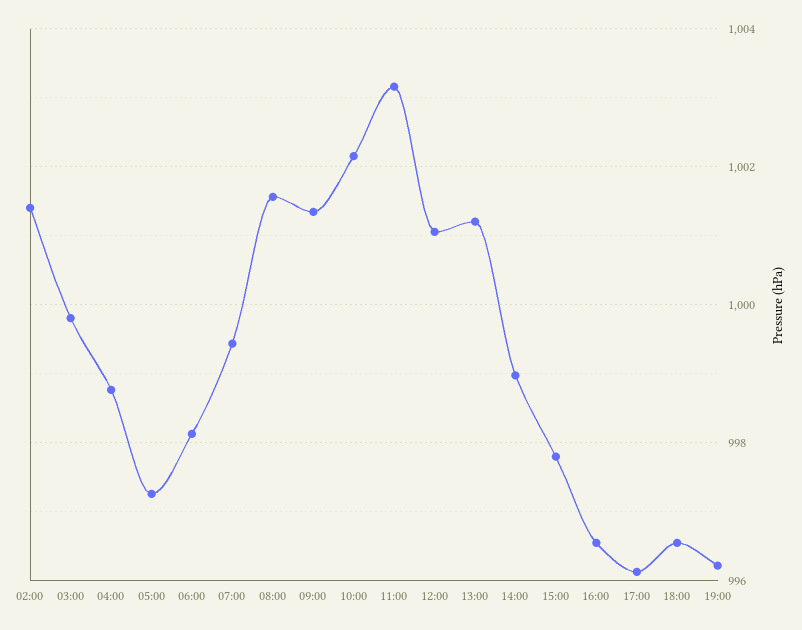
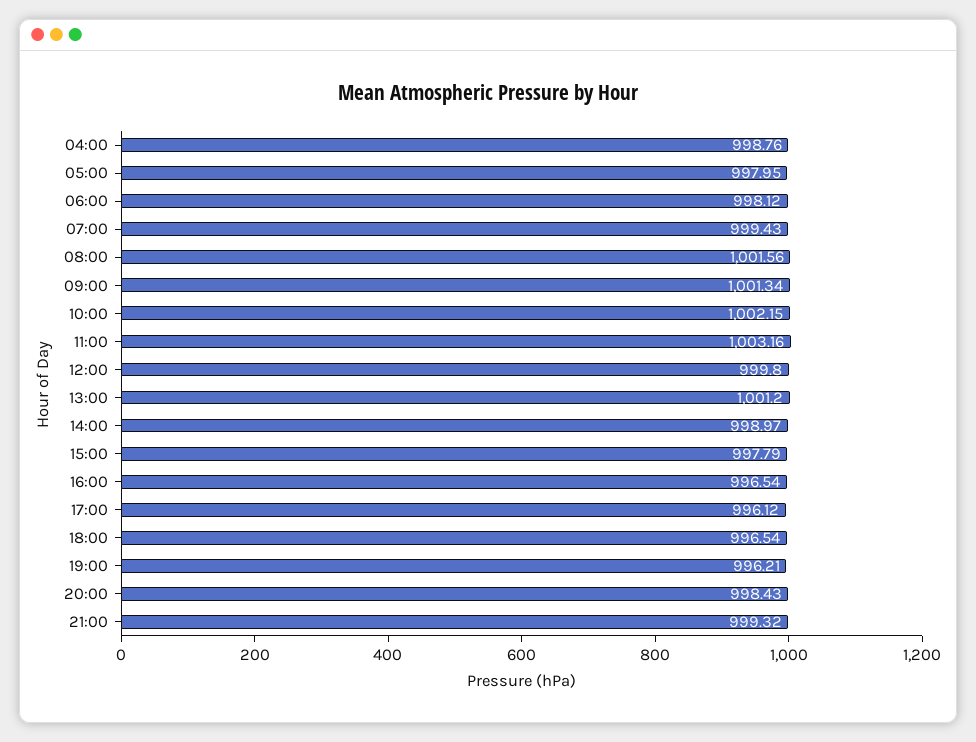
02:00: 1001.4 -> none
03:00: 999.8 -> none
05:00: 997.2 -> 997.95
12:00: 1001 -> 999.8
20:00: none -> 998.43
21:00: none -> 999.32

